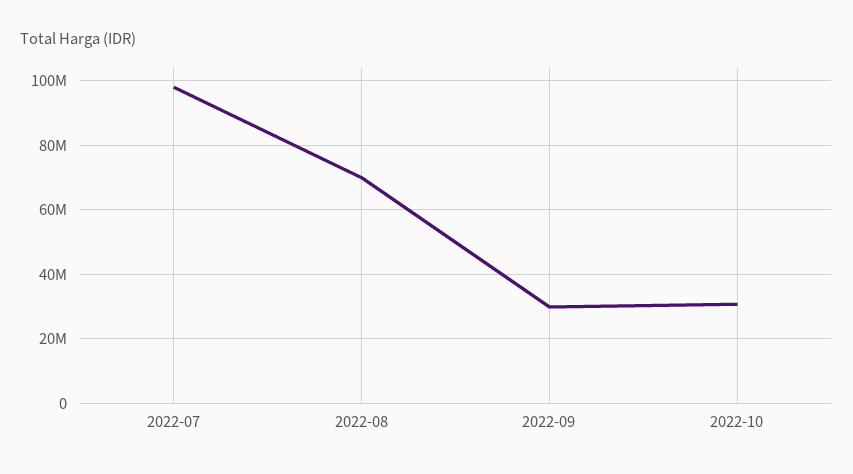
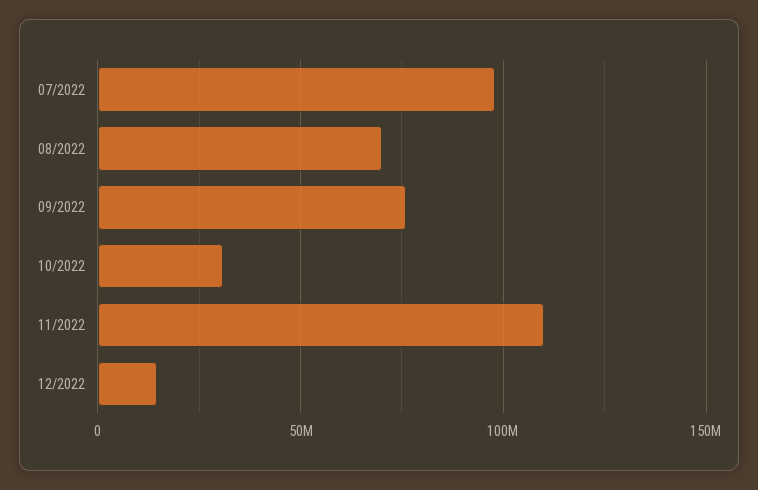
2022-09: 30000000 -> 75000000
11/2022: none -> 110000000
12/2022: none -> 15000000

